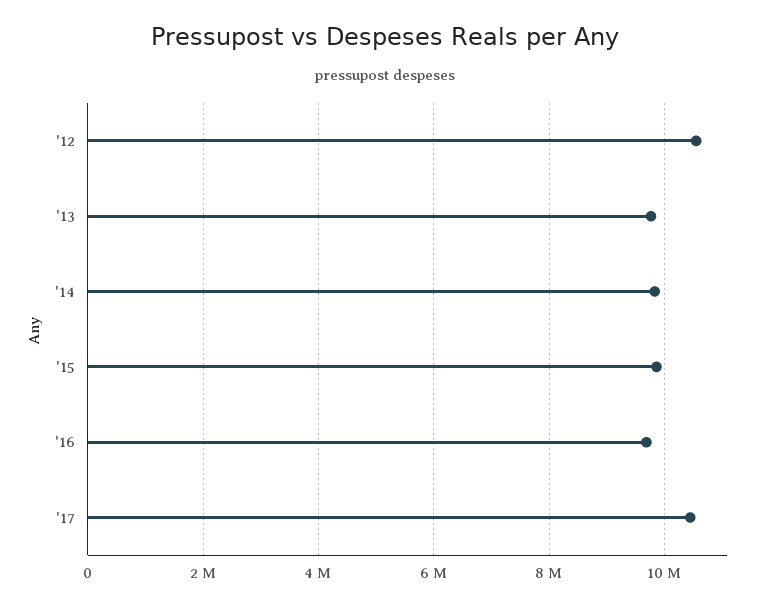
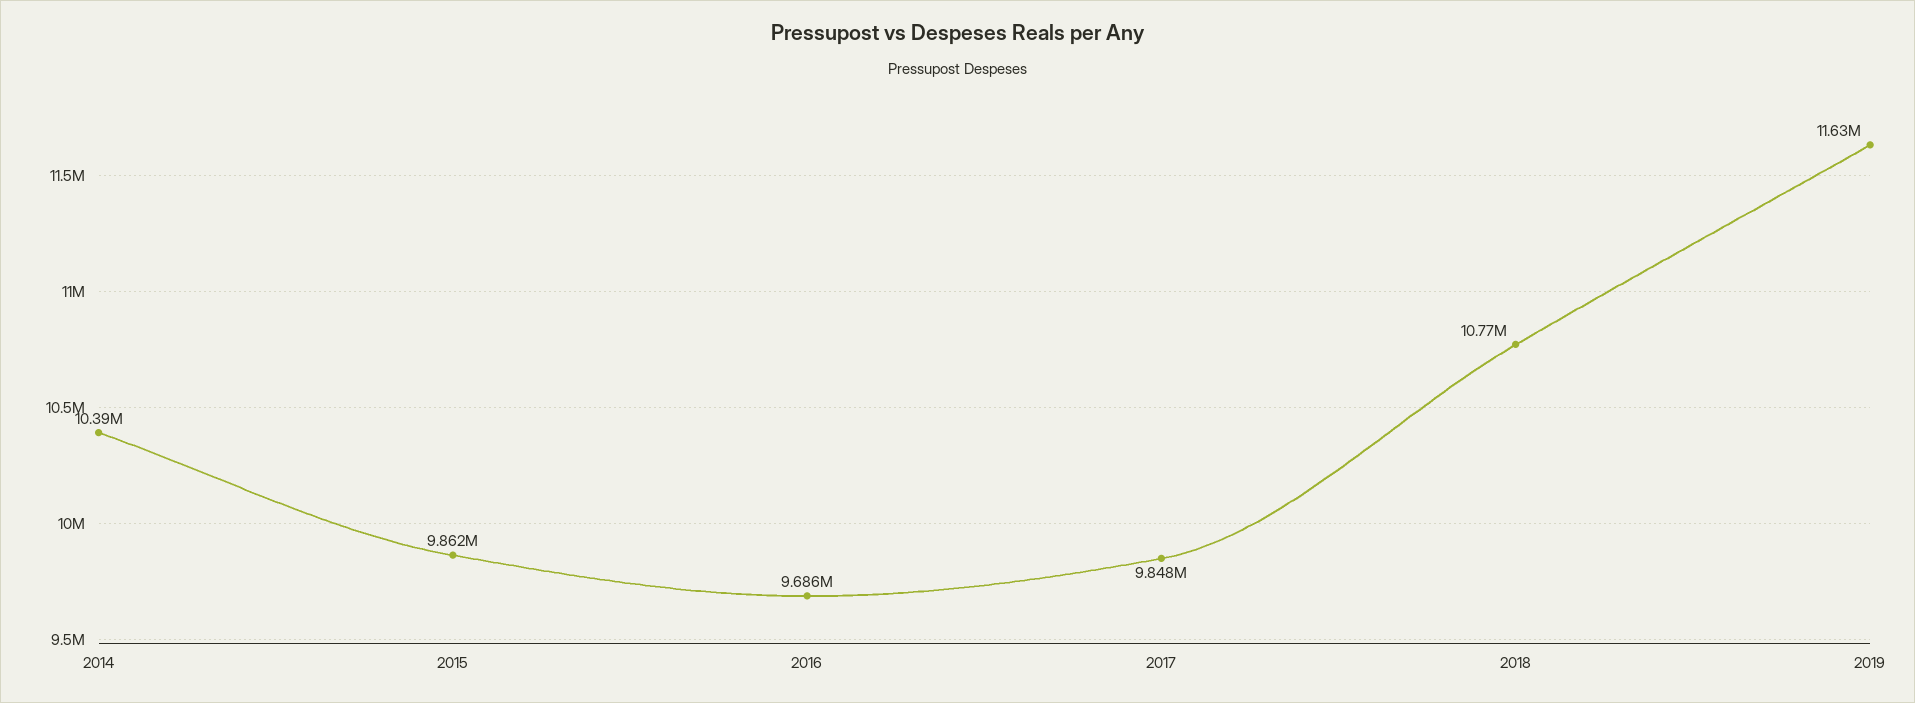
'12: 10600000 -> none
'13: 9800000 -> none
'14: 9800000 -> 10390000
'17: 10400000 -> 9848000
2018: none -> 10770000
2019: none -> 11630000

